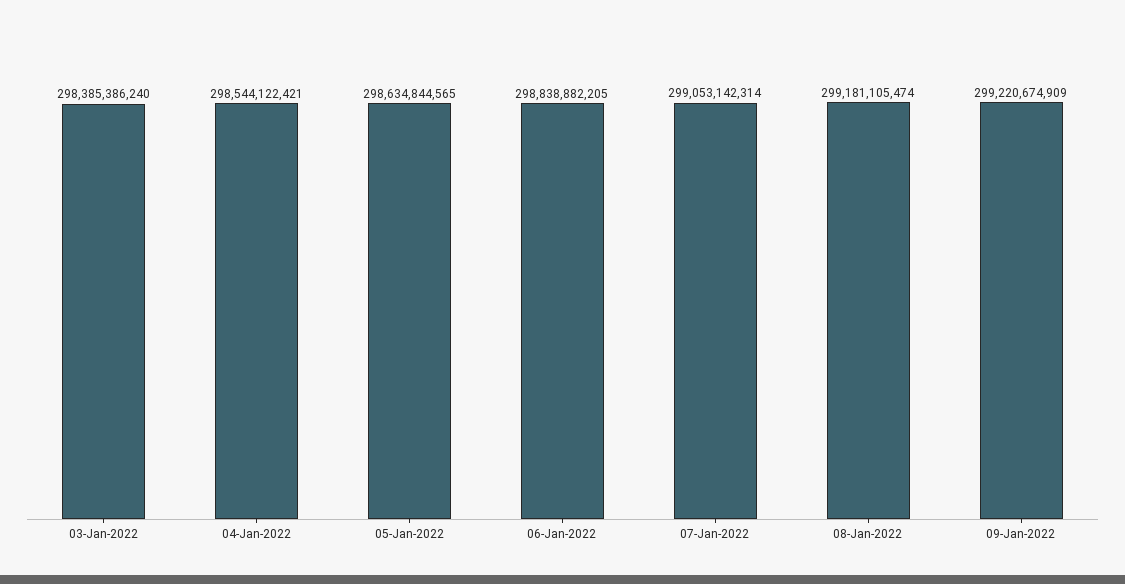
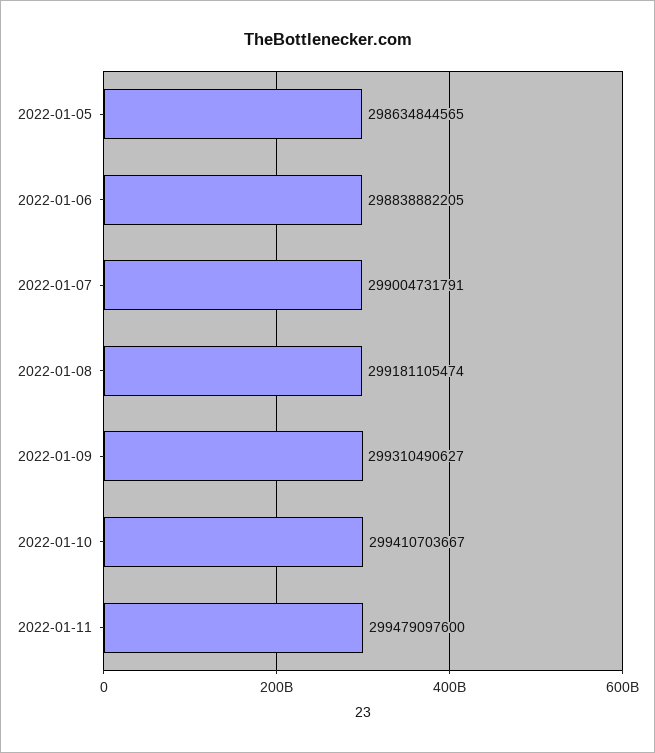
03-Jan-2022: 298385386240 -> none
04-Jan-2022: 298544122421 -> none
07-Jan-2022: 299053142314 -> 299004731791
09-Jan-2022: 299220674909 -> 299310490627
2022-01-10: none -> 299410703667
2022-01-11: none -> 299479097600

